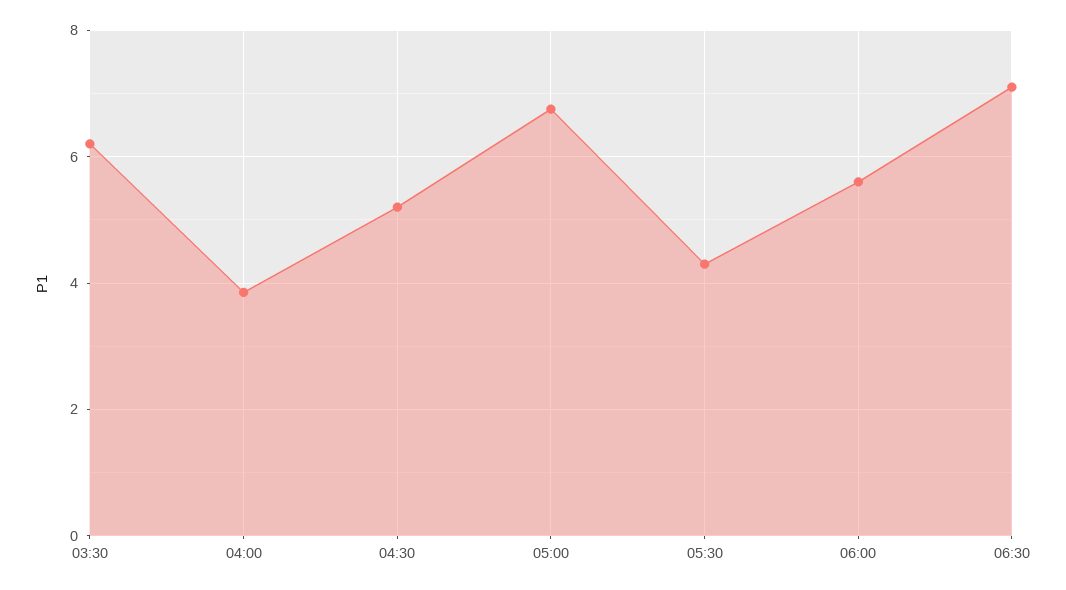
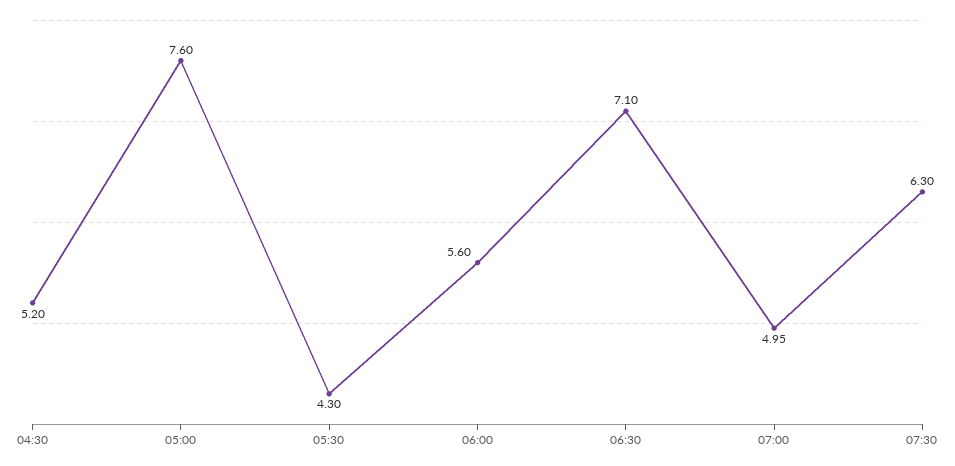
03:30: 6.2 -> none
04:00: 3.8 -> none
05:00: 6.8 -> 7.6
07:00: none -> 4.95
07:30: none -> 6.3

